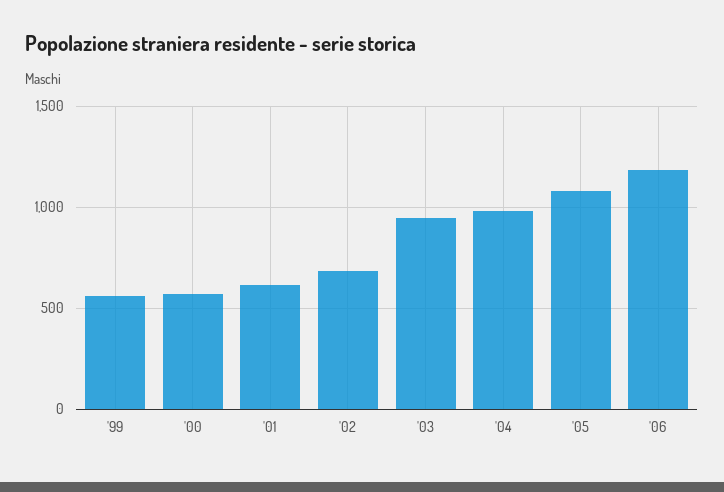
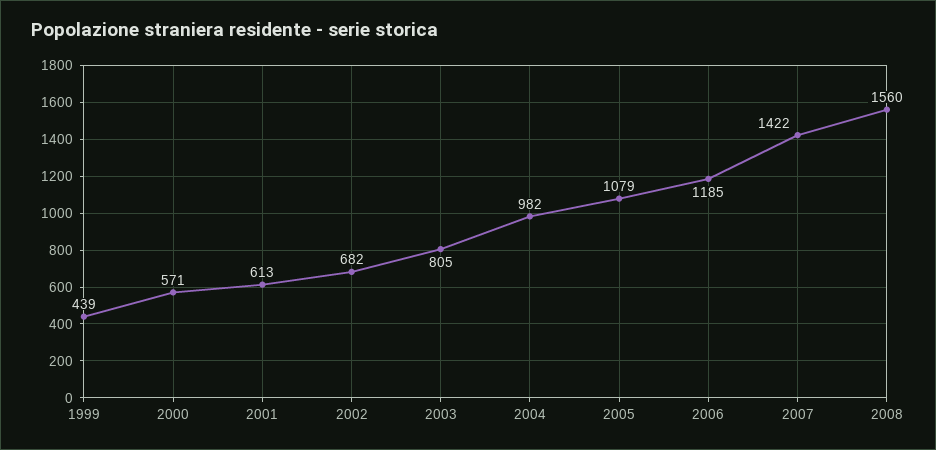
'99: 550 -> 439
'03: 950 -> 805
2007: none -> 1422
2008: none -> 1560

